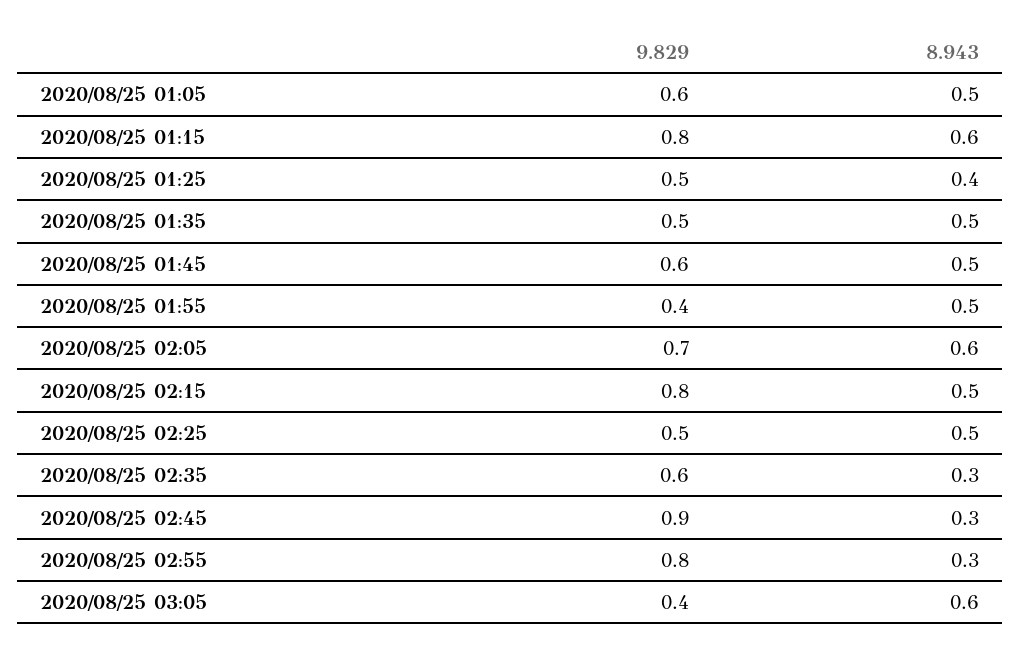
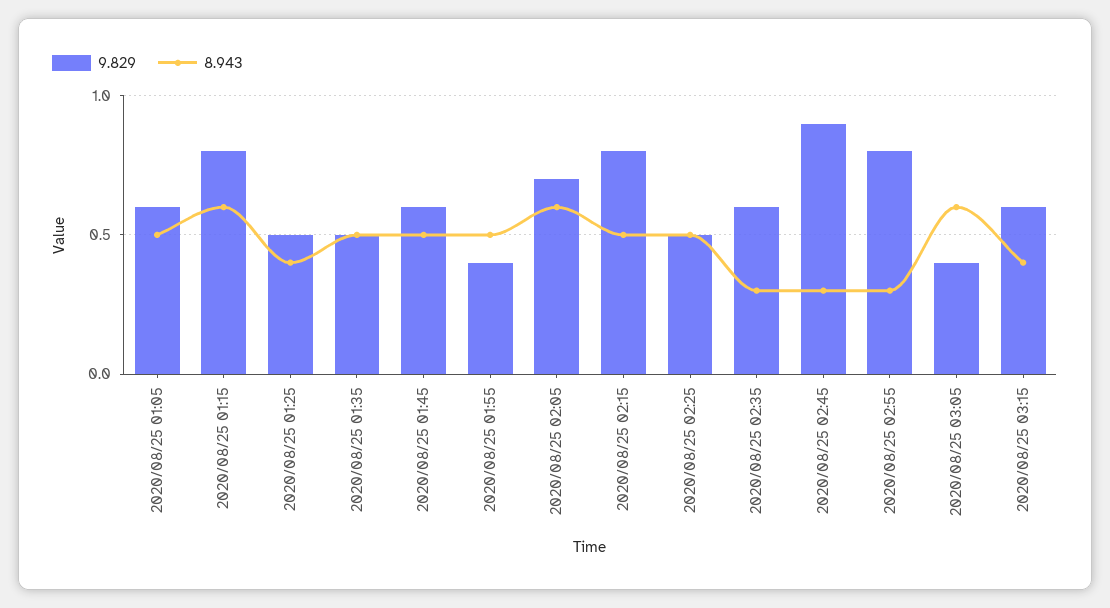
9.829, 2020/08/25 03:15: none -> 0.6
8.943, 2020/08/25 03:15: none -> 0.4

